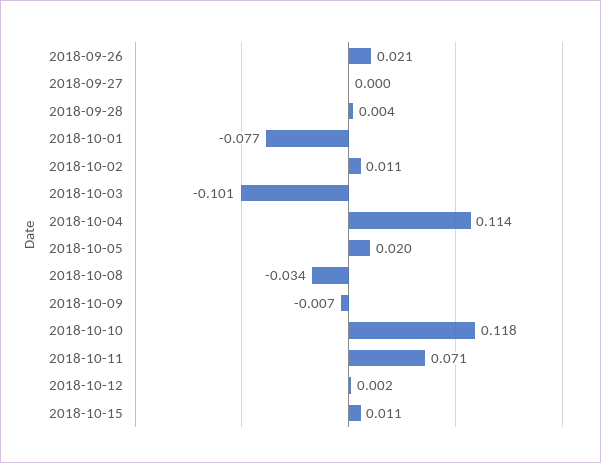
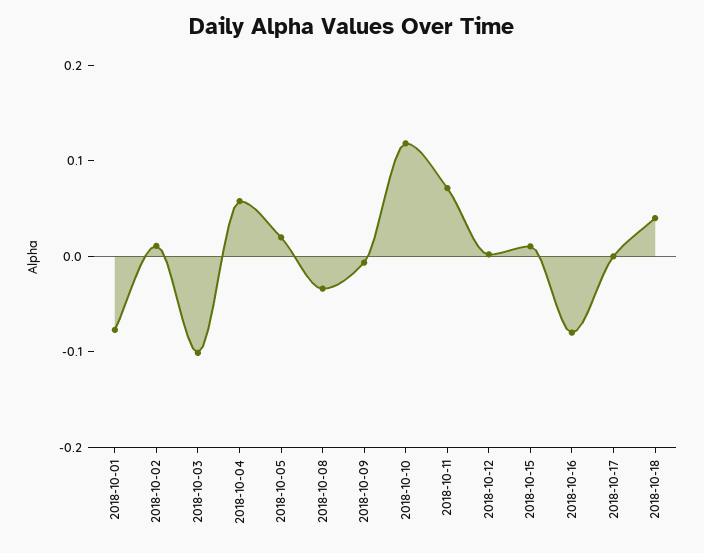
2018-09-26: 0.021 -> none
2018-09-27: 0 -> none
2018-09-28: 0.004 -> none
2018-10-04: 0.114 -> 0.06
2018-10-16: none -> -0.08
2018-10-17: none -> 0
2018-10-18: none -> 0.04

